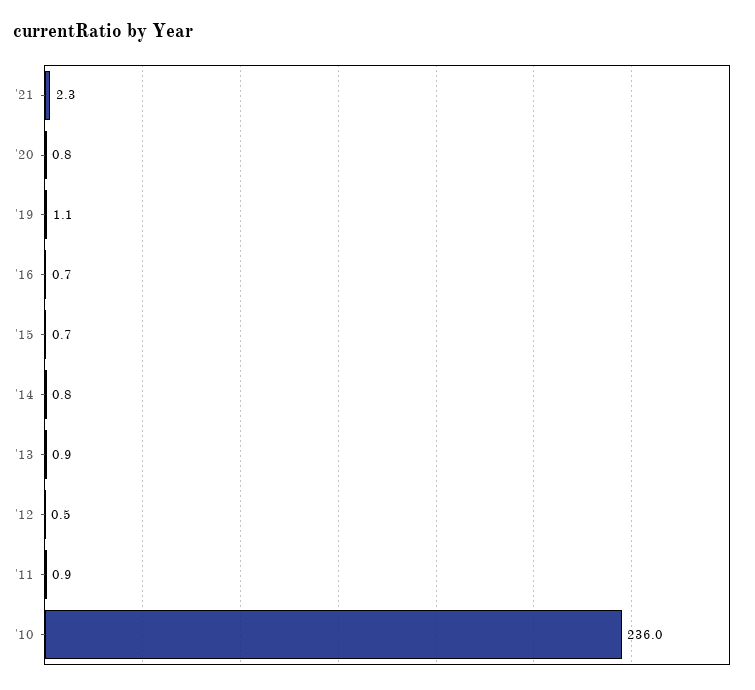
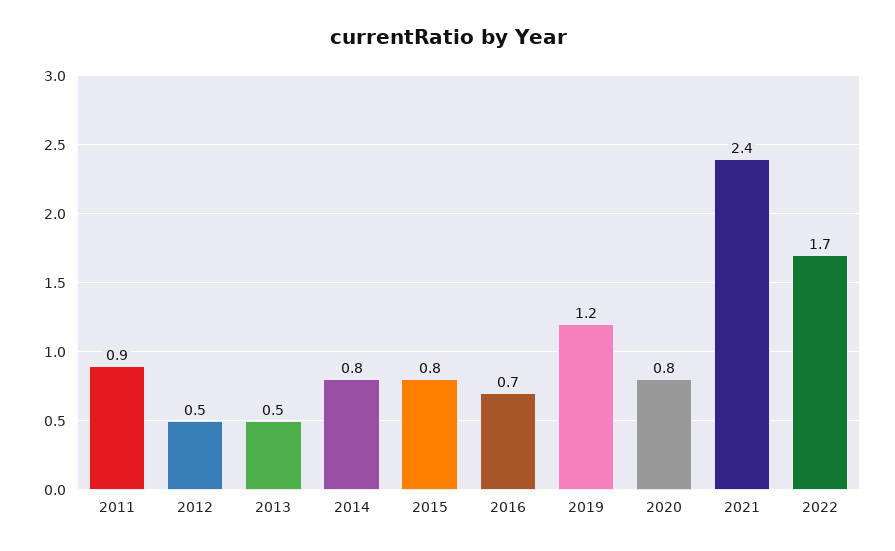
'21: 2.3 -> 2.4
'19: 1.1 -> 1.2
'15: 0.7 -> 0.8
'13: 0.9 -> 0.5
'10: 236 -> none
2022: none -> 1.7

